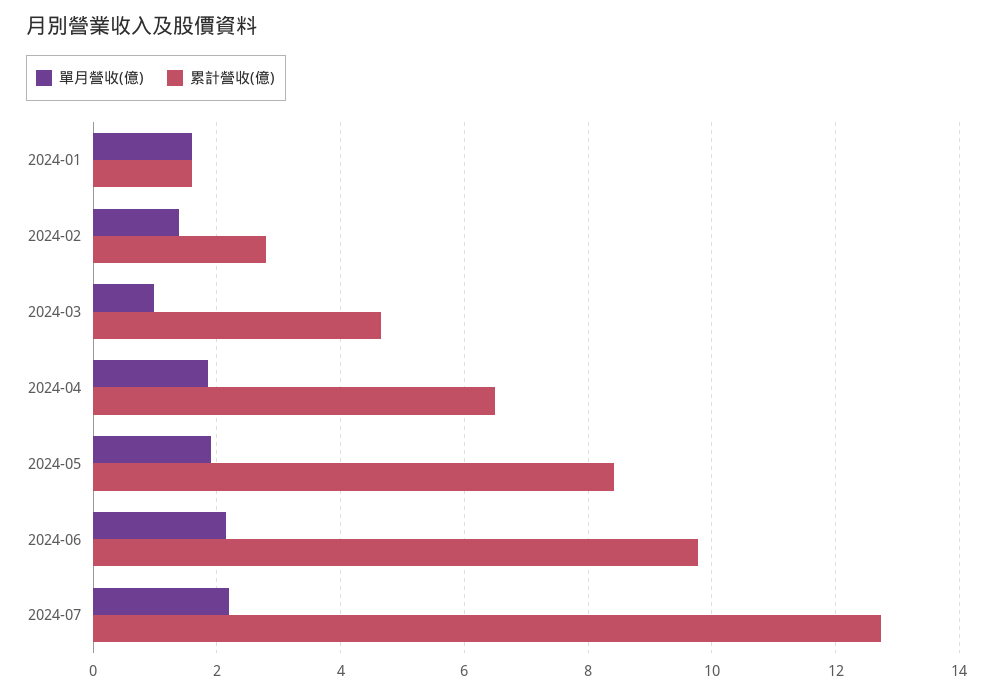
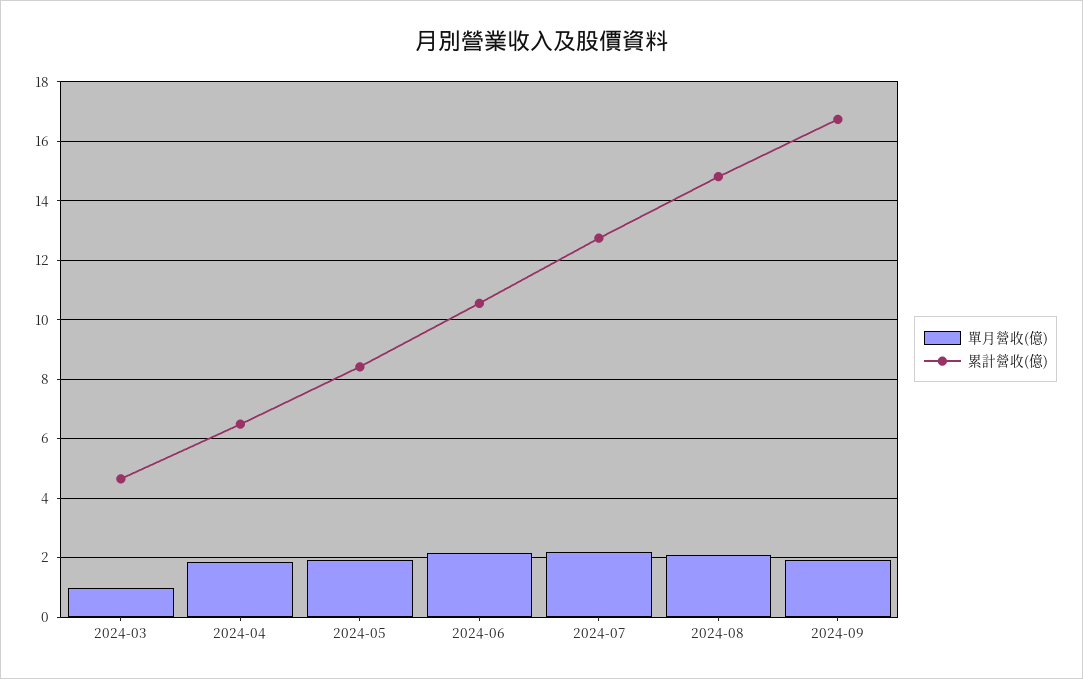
單月營收(億), 2024-01: 1.6 -> none
累計營收(億), 2024-01: 1.6 -> none
單月營收(億), 2024-02: 1.4 -> none
累計營收(億), 2024-02: 2.8 -> none
累計營收(億), 2024-06: 9.8 -> 10.5
單月營收(億), 2024-08: none -> 2
累計營收(億), 2024-08: none -> 14.75
單月營收(億), 2024-09: none -> 2
累計營收(億), 2024-09: none -> 16.75

